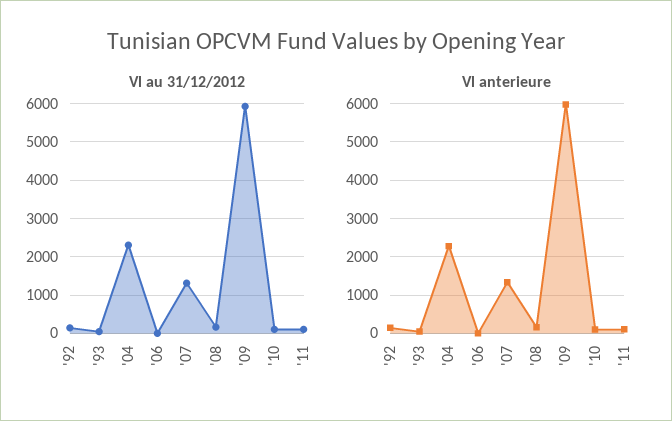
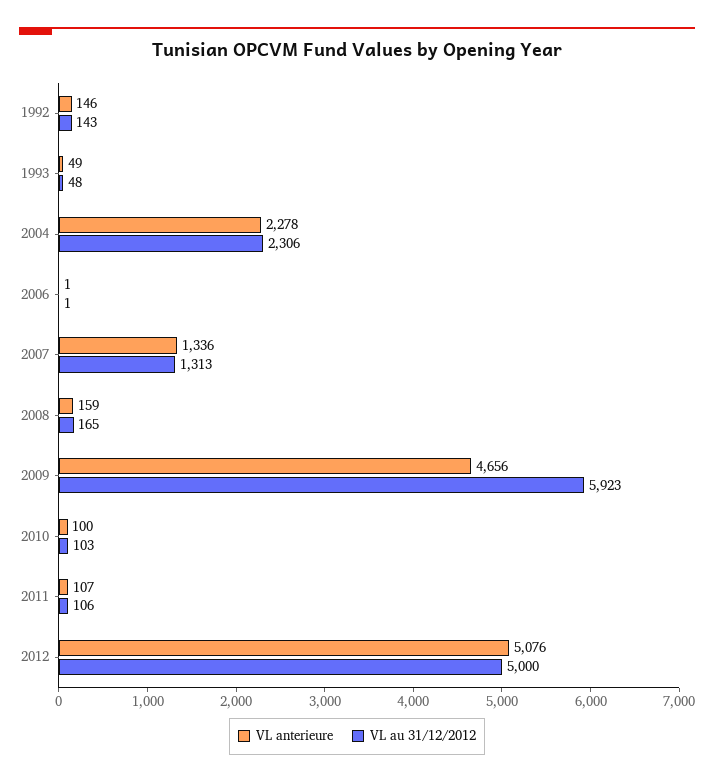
Vl anterieure, '09: 6000 -> 4656
Vl anterieure, 2012: none -> 5076
Vl au 31/12/2012, 2012: none -> 5000

